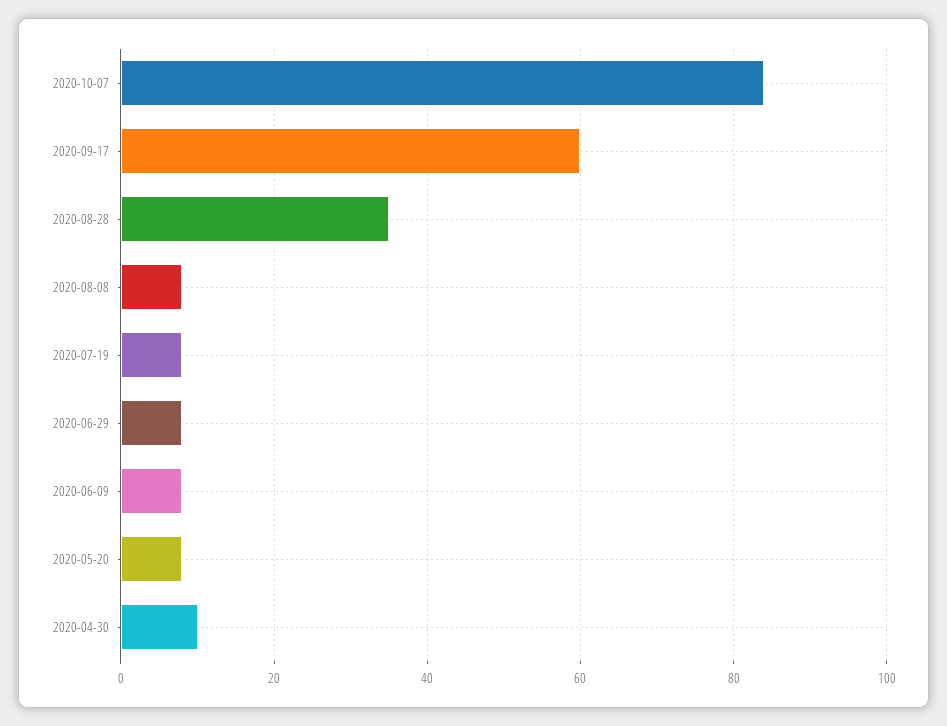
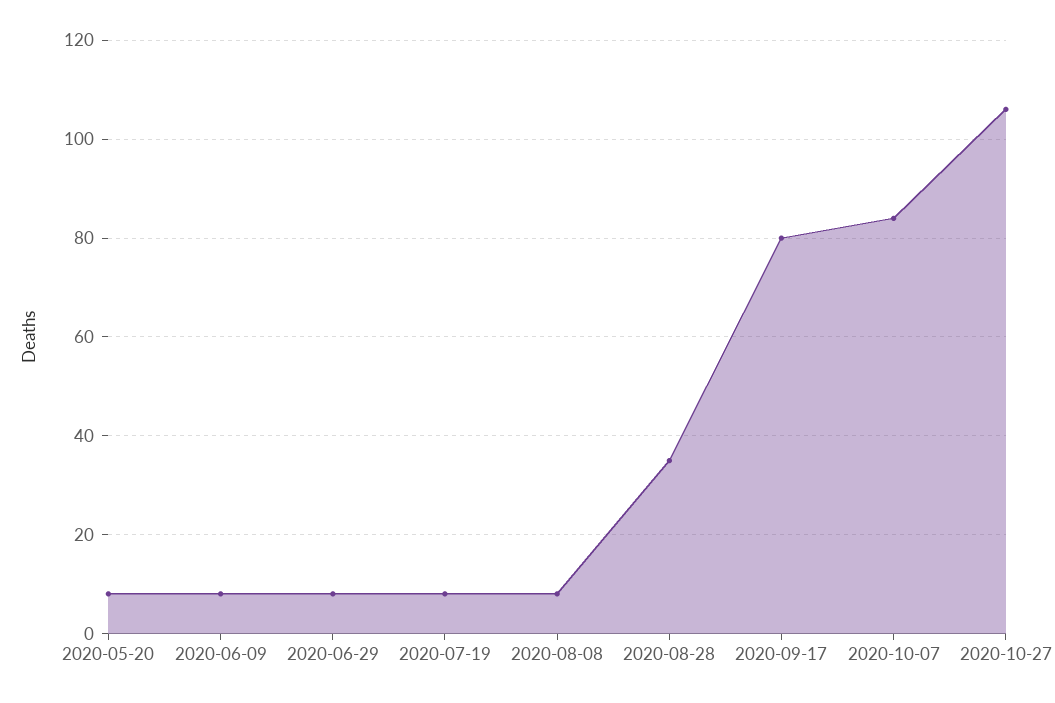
2020-09-17: 60 -> 80
2020-04-30: 10 -> none
2020-10-27: none -> 105

